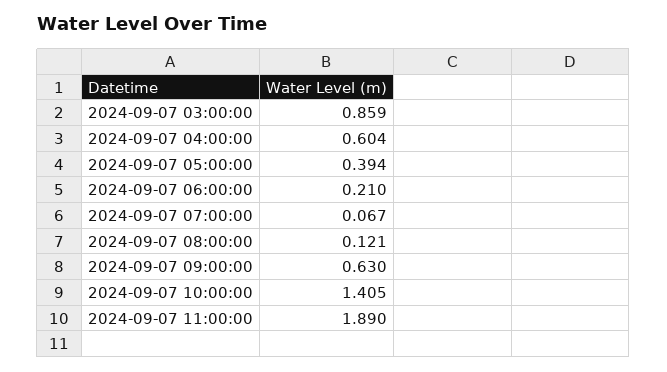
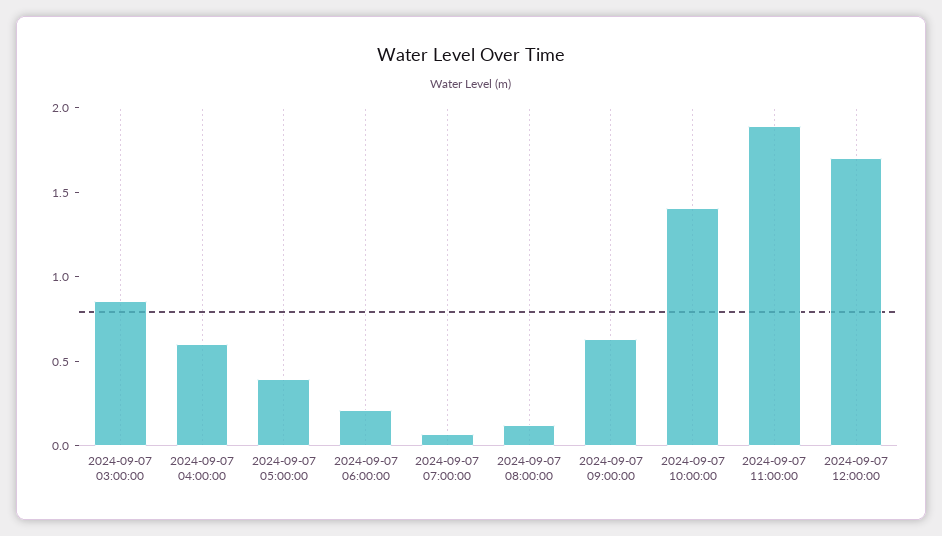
2024-09-07 12:00:00: none -> 1.7

